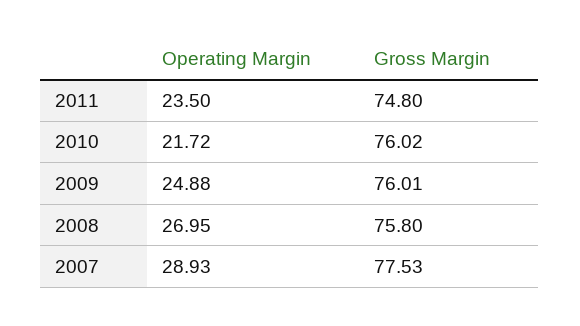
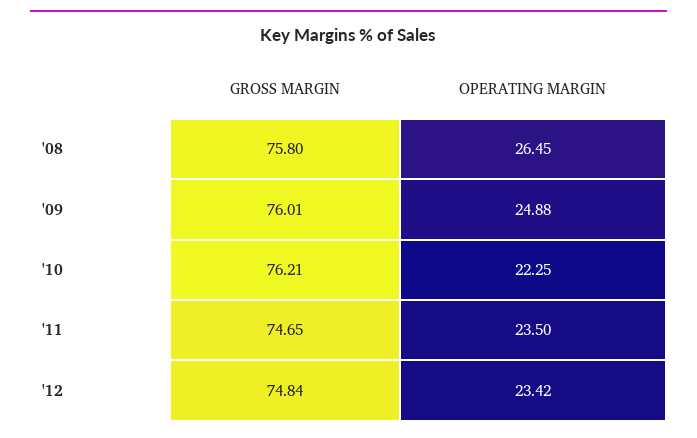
Gross Margin, 2011: 74.8 -> 74.65
Operating Margin, 2010: 21.72 -> 22.25
Gross Margin, 2010: 76.02 -> 76.21
Operating Margin, 2008: 26.95 -> 26.45
Operating Margin, 2007: 28.93 -> none
Gross Margin, 2007: 77.53 -> none
Gross Margin, '12: none -> 74.84
Operating Margin, '12: none -> 23.42

